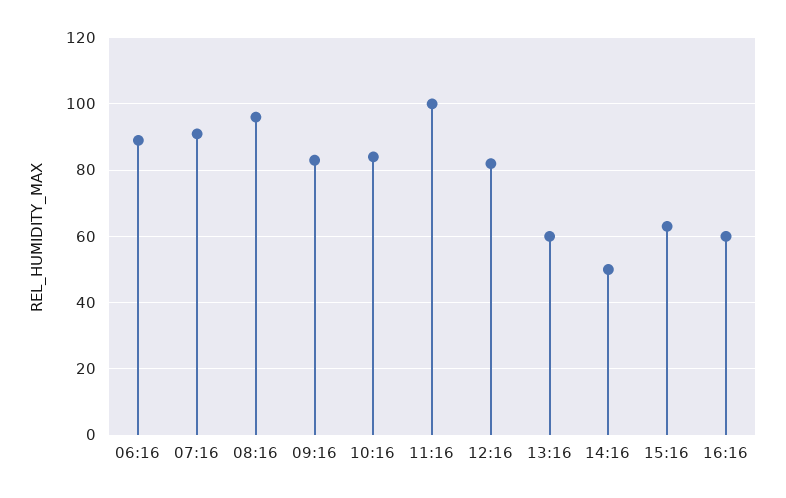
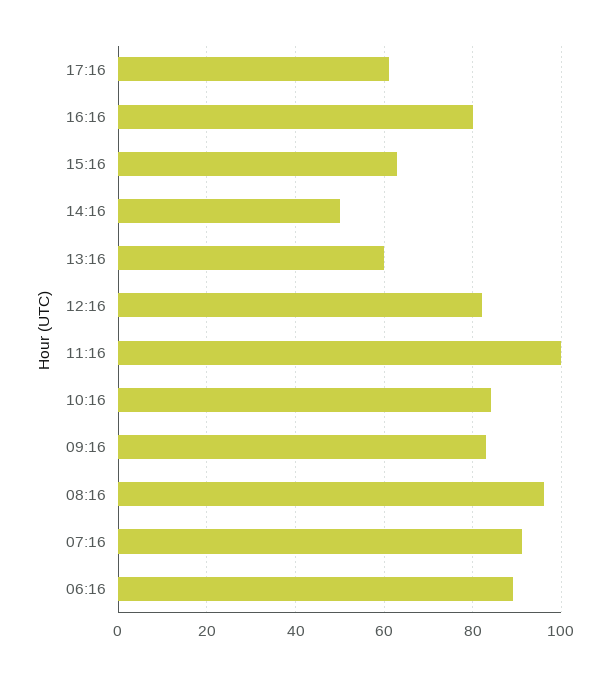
16:16: 60 -> 80
17:16: none -> 60

